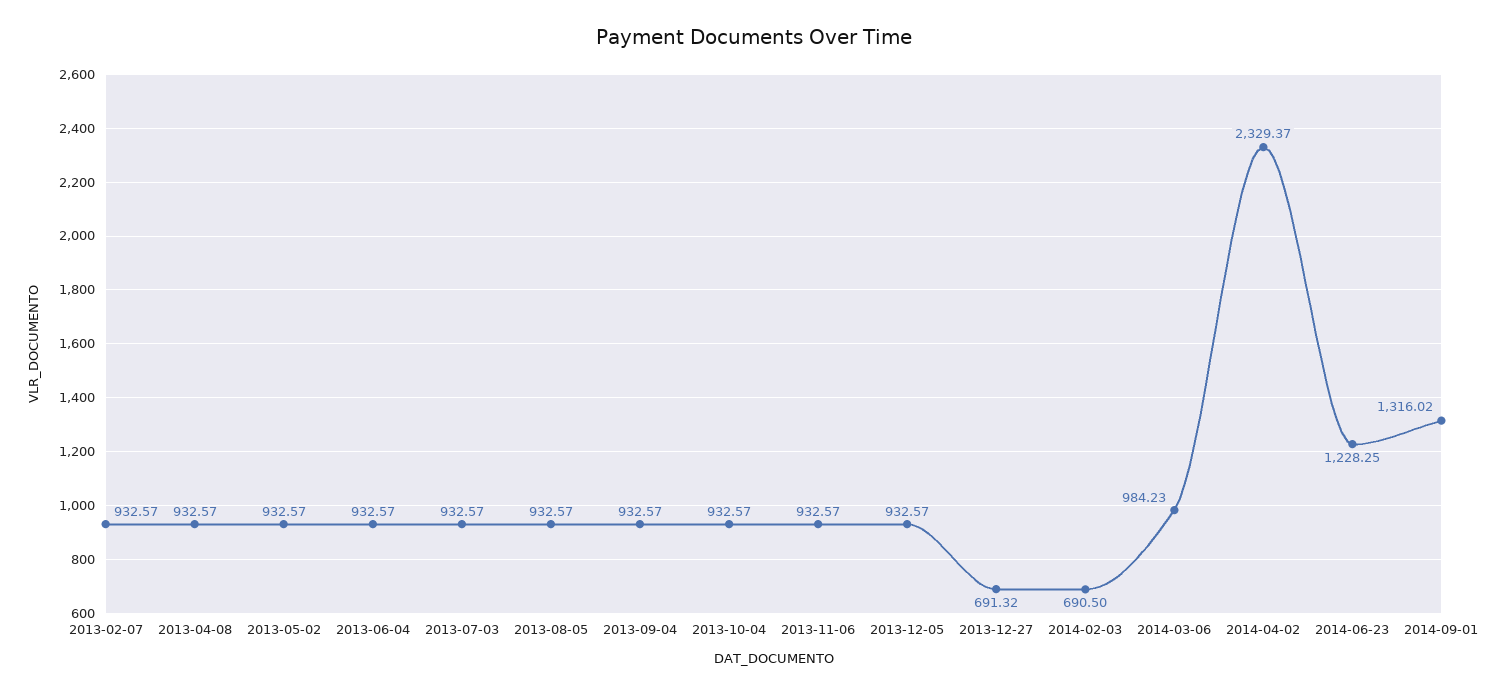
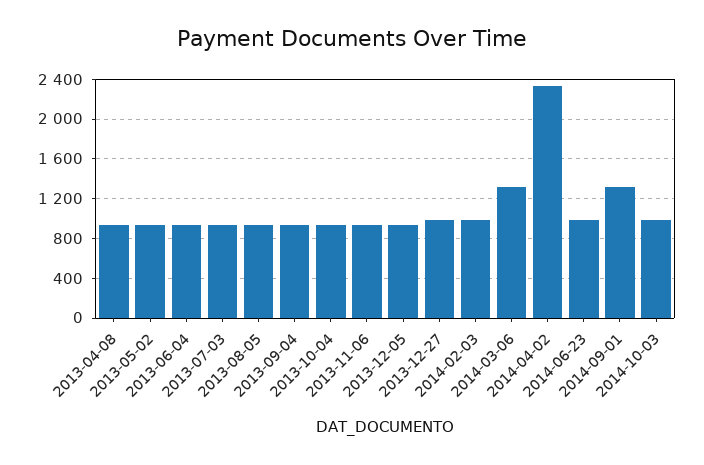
2013-02-07: 932.57 -> none
2013-12-27: 691.32 -> 1000
2014-02-03: 690.5 -> 1000
2014-03-06: 984.23 -> 1300
2014-06-23: 1228.25 -> 1000
2014-10-03: none -> 1000

